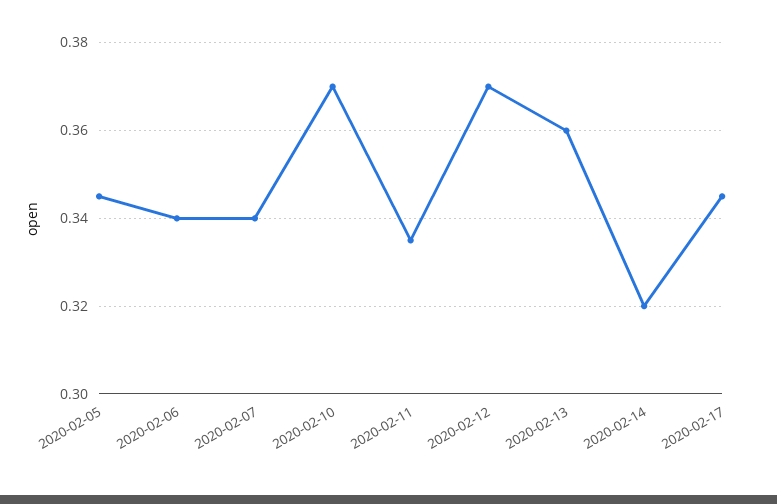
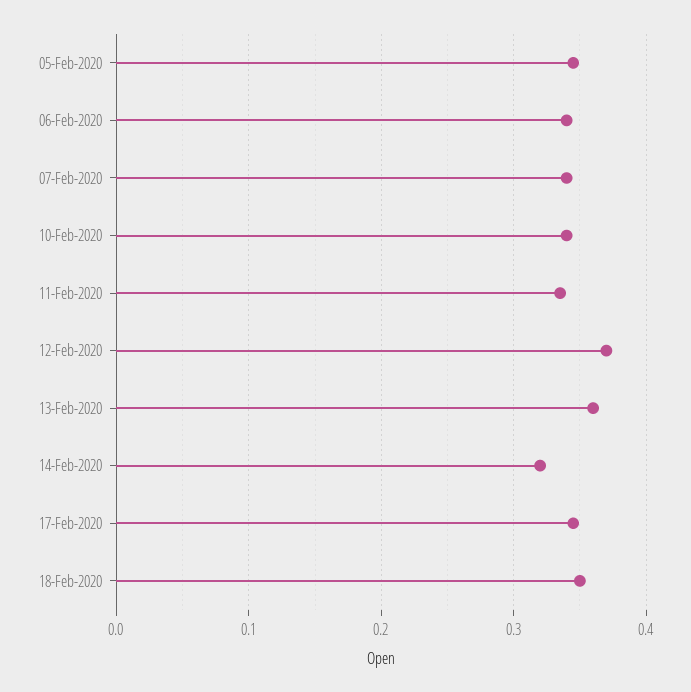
2020-02-10: 0.37 -> 0.34
18-Feb-2020: none -> 0.35

